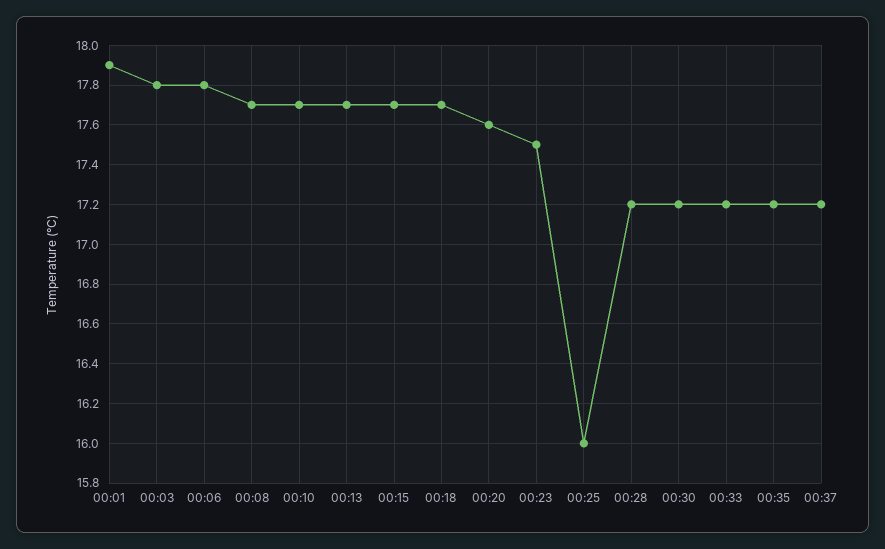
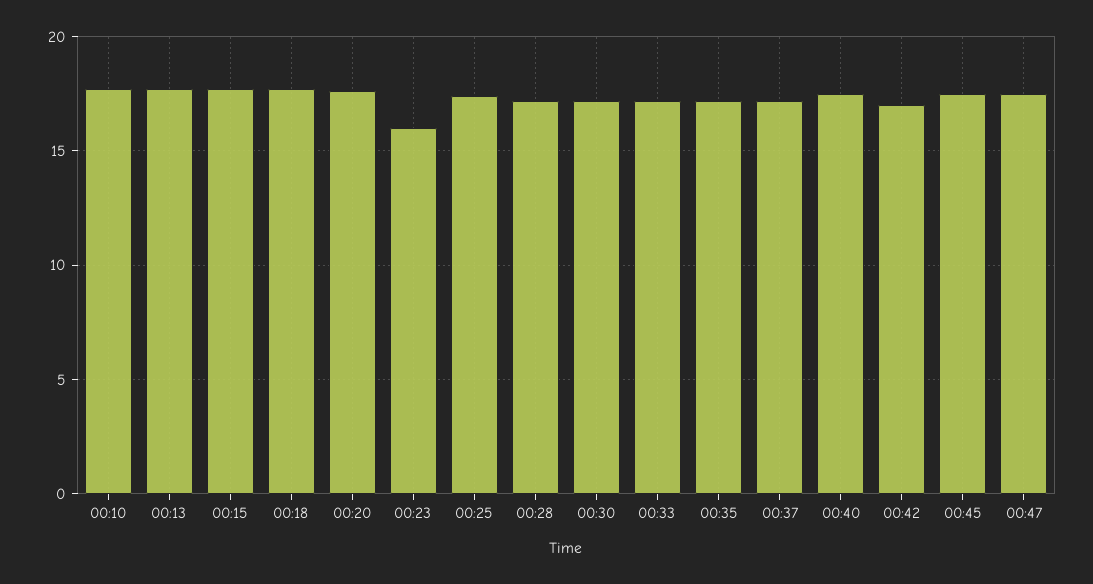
00:01: 17.9 -> none
00:03: 17.8 -> none
00:06: 17.8 -> none
00:08: 17.7 -> none
00:23: 17.5 -> 16
00:25: 16 -> 17.5
00:40: none -> 17.5
00:42: none -> 17
00:45: none -> 17.5
00:47: none -> 17.5

